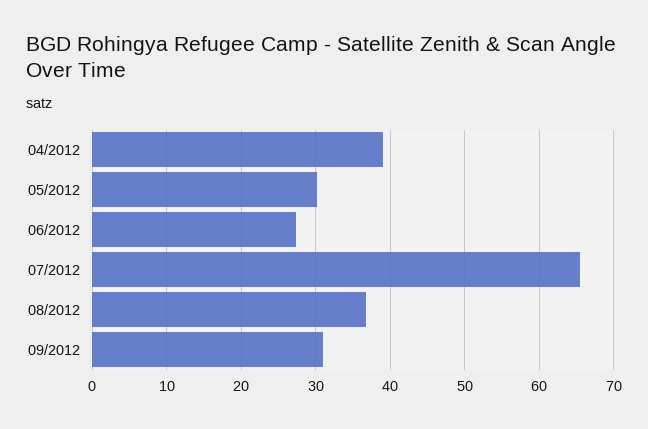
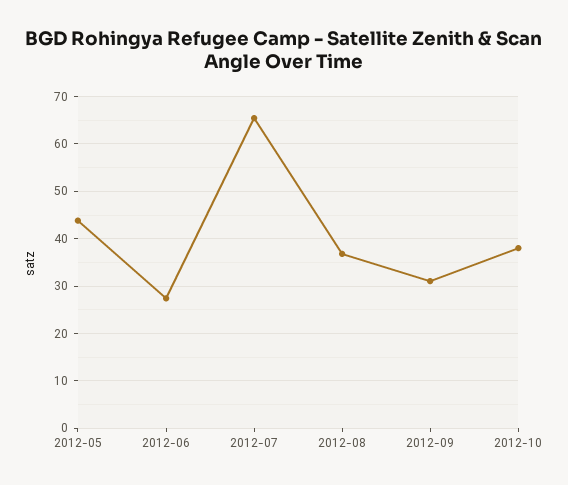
04/2012: 39 -> none
05/2012: 30 -> 44
2012-10: none -> 38

